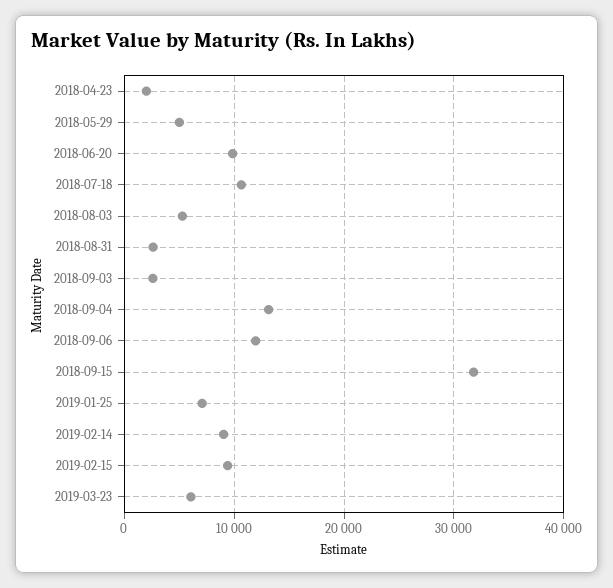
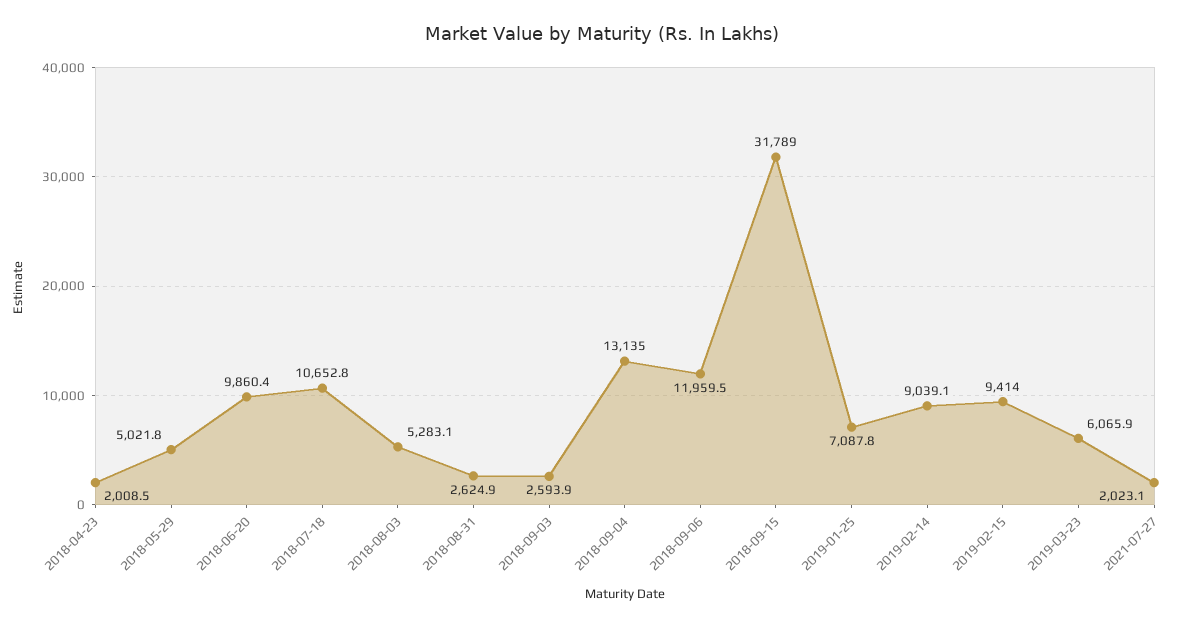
2021-07-27: none -> 2023.1

